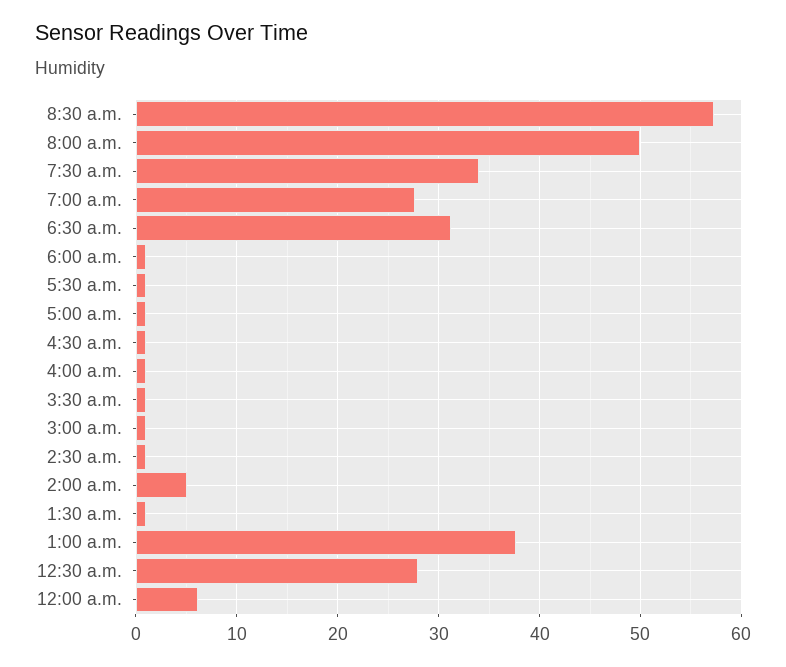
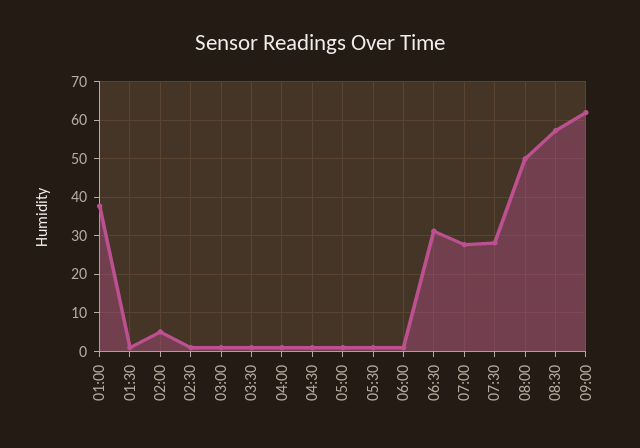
7:30 a.m.: 34 -> 28
12:30 a.m.: 28 -> none
12:00 a.m.: 6 -> none
09:00: none -> 62

